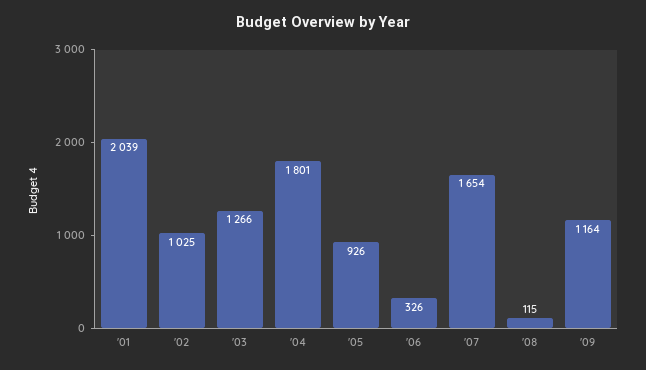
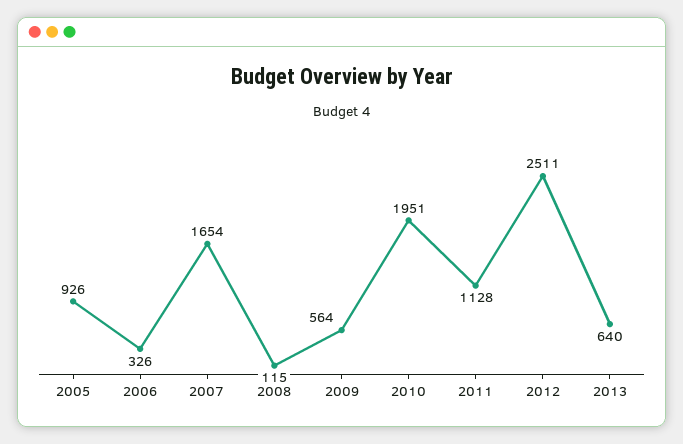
'01: 2039 -> none
'02: 1025 -> none
'03: 1266 -> none
'04: 1801 -> none
'09: 1164 -> 564
2010: none -> 1951
2011: none -> 1128
2012: none -> 2511
2013: none -> 640

